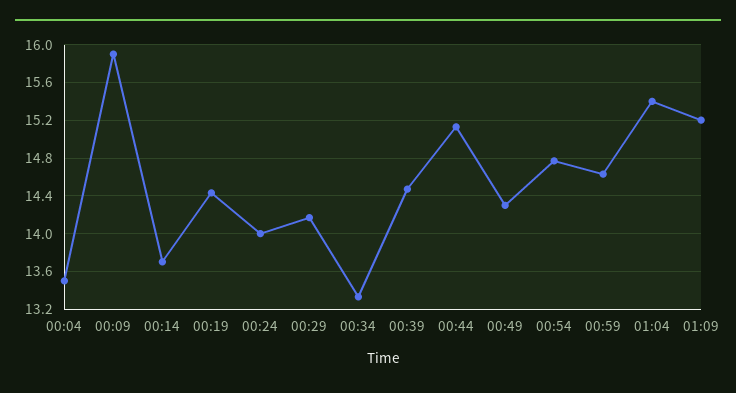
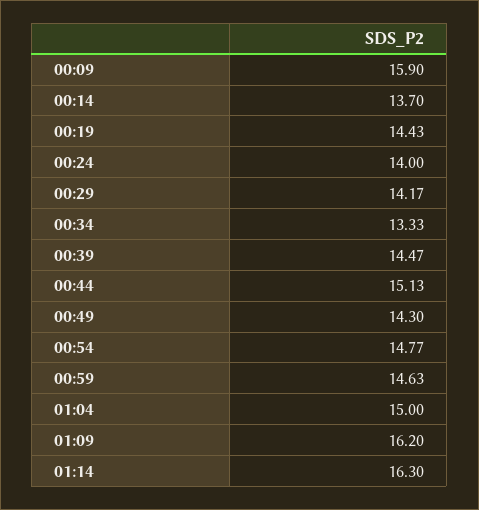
00:04: 13.5 -> none
01:04: 15.4 -> 15
01:09: 15.2 -> 16.2
01:14: none -> 16.3

